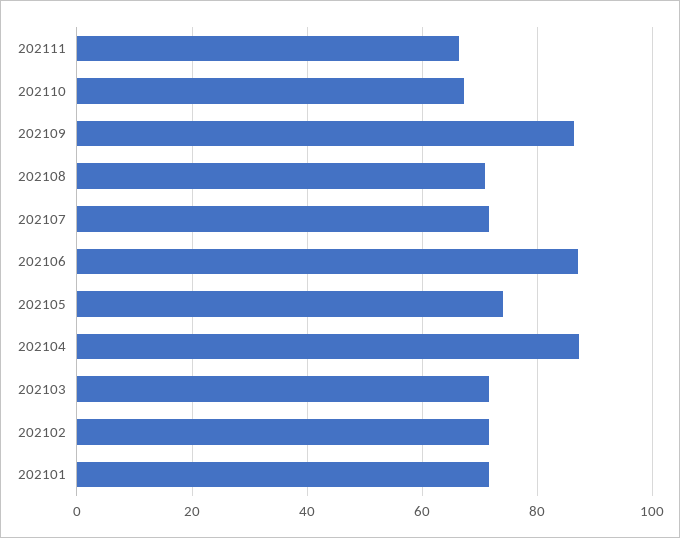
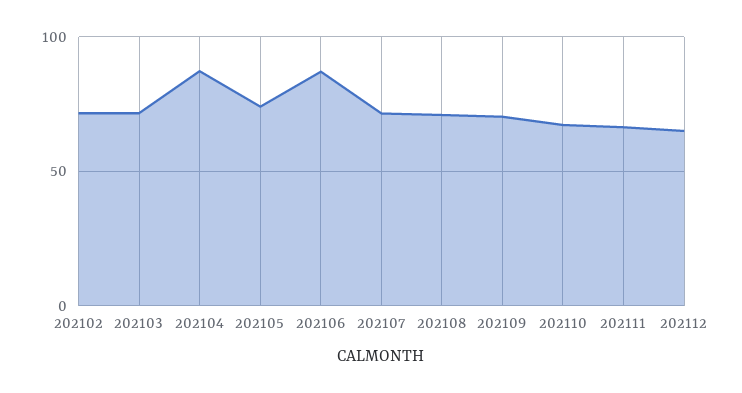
202109: 86 -> 70
202101: 72 -> none
202112: none -> 65

